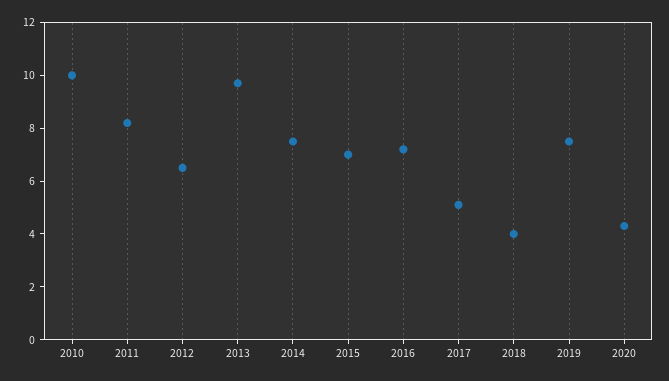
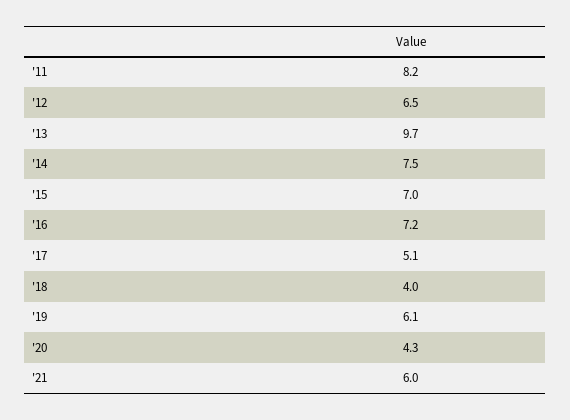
2010: 10 -> none
2019: 7.5 -> 6.1
'21: none -> 6

